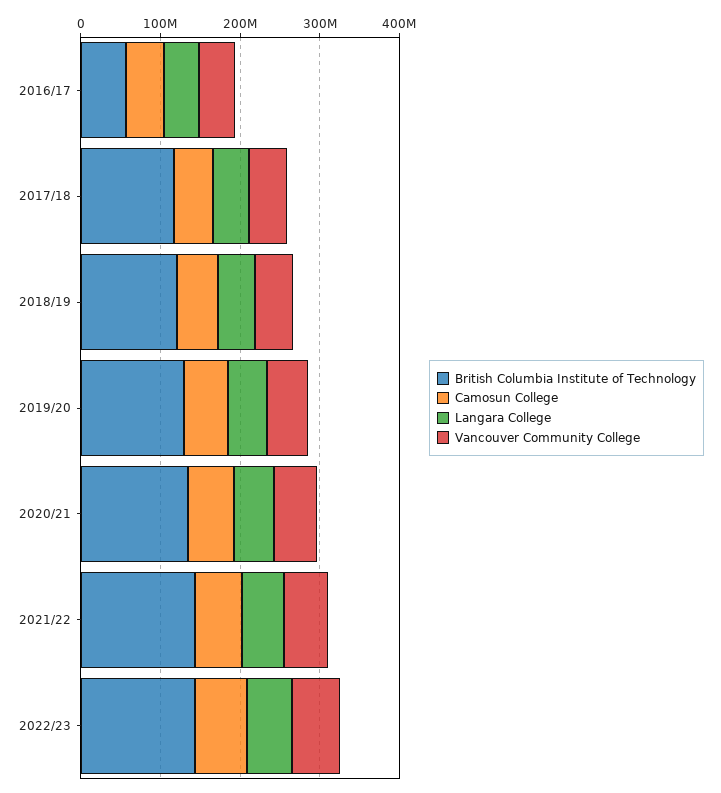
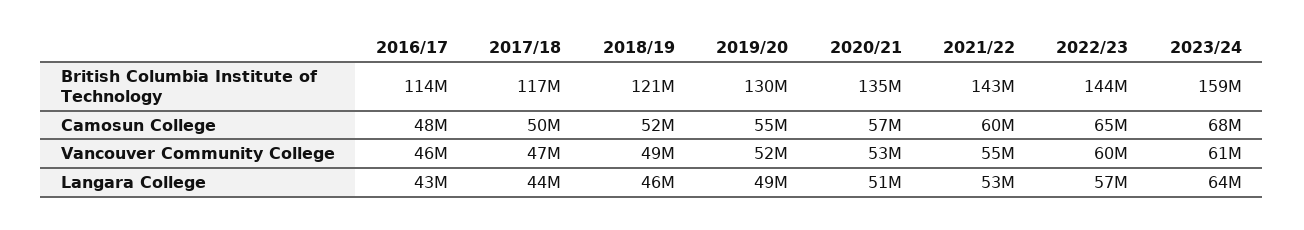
British Columbia Institute of Technology, 2016/17: 60000000 -> 114000000
British Columbia Institute of Technology, 2023/24: none -> 159000000
Camosun College, 2023/24: none -> 68000000
Vancouver Community College, 2023/24: none -> 61000000
Langara College, 2023/24: none -> 64000000

